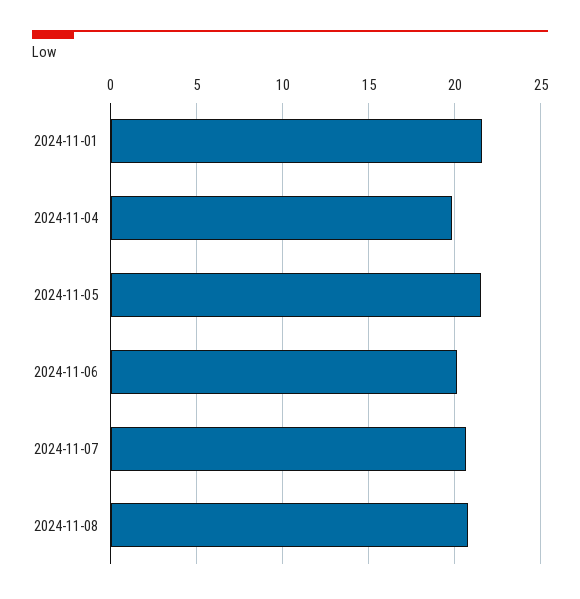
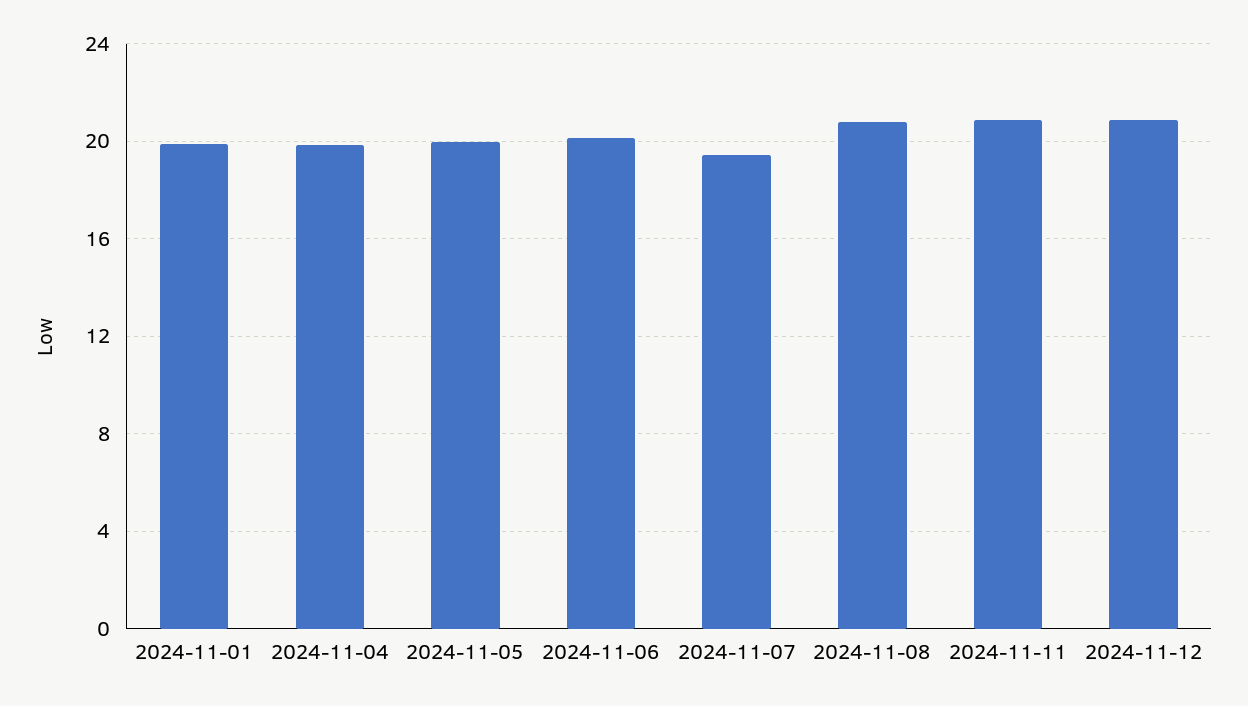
2024-11-01: 21.5 -> 20
2024-11-05: 21.5 -> 20
2024-11-07: 20.5 -> 19.5
2024-11-11: none -> 21
2024-11-12: none -> 21

